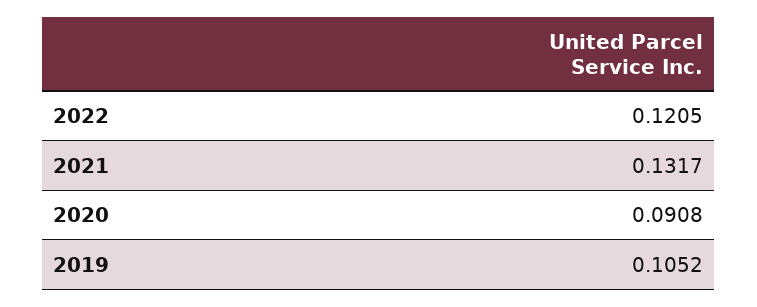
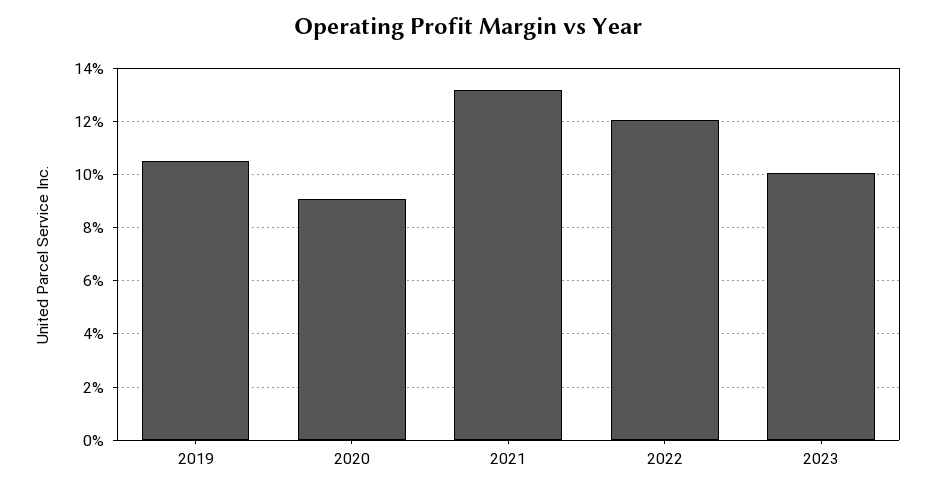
2023: none -> 0.1

